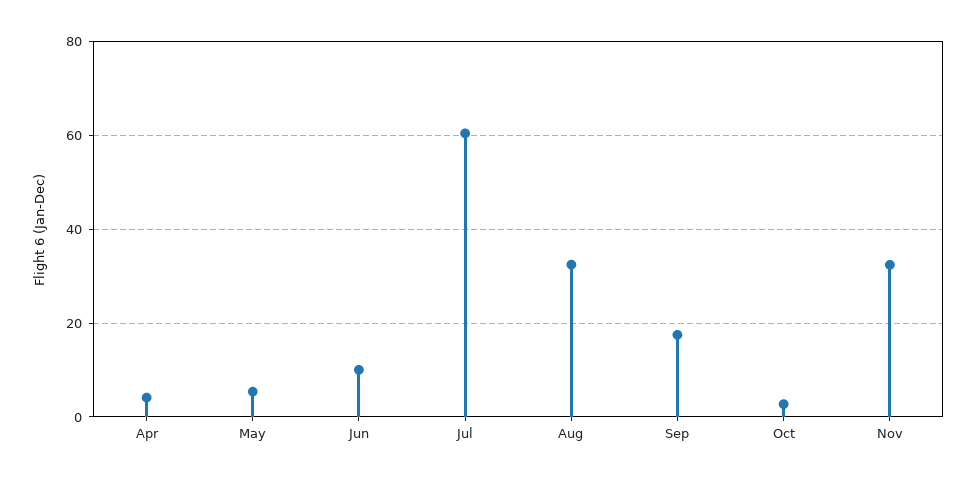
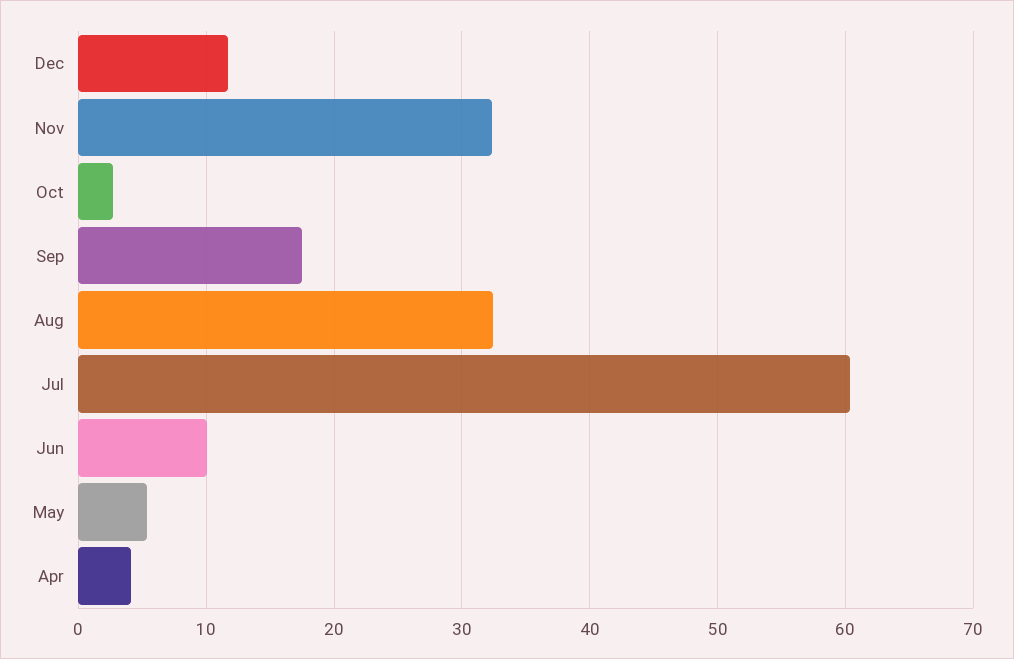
Dec: none -> 12

